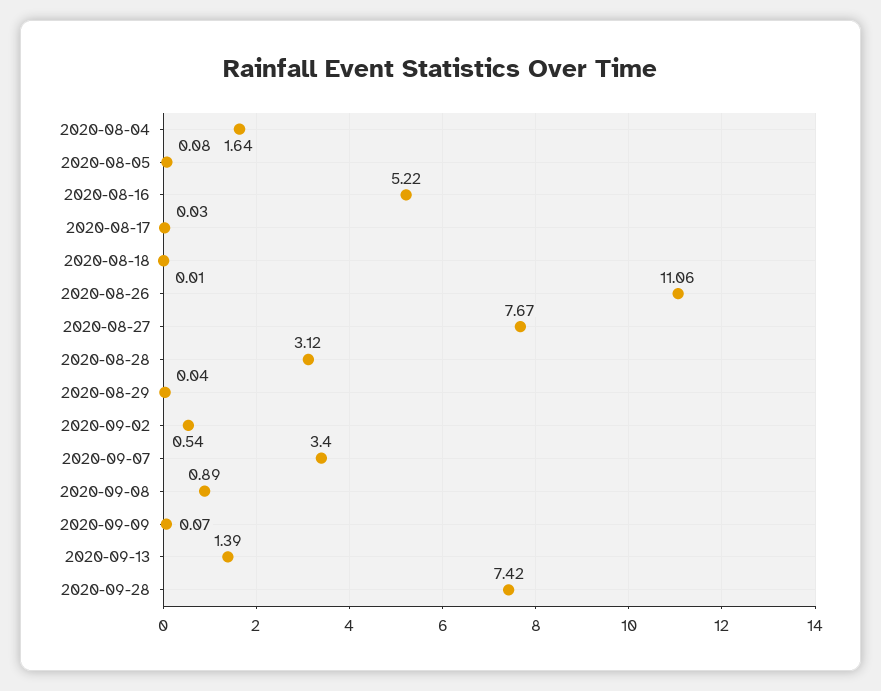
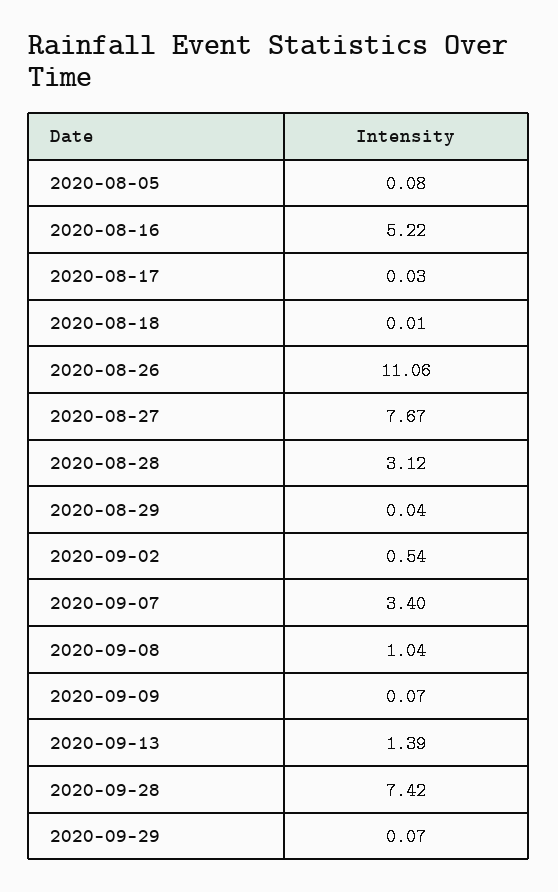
2020-08-04: 1.64 -> none
2020-09-08: 0.89 -> 1.04
2020-09-29: none -> 0.07

